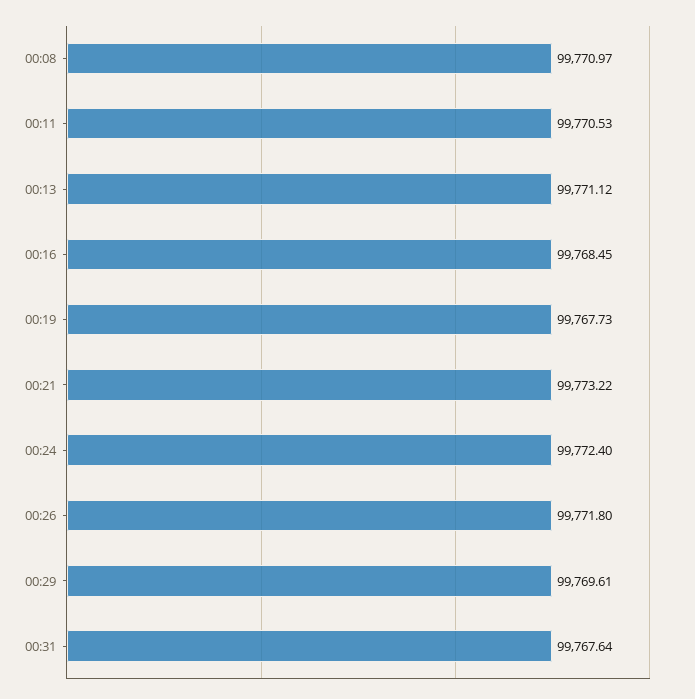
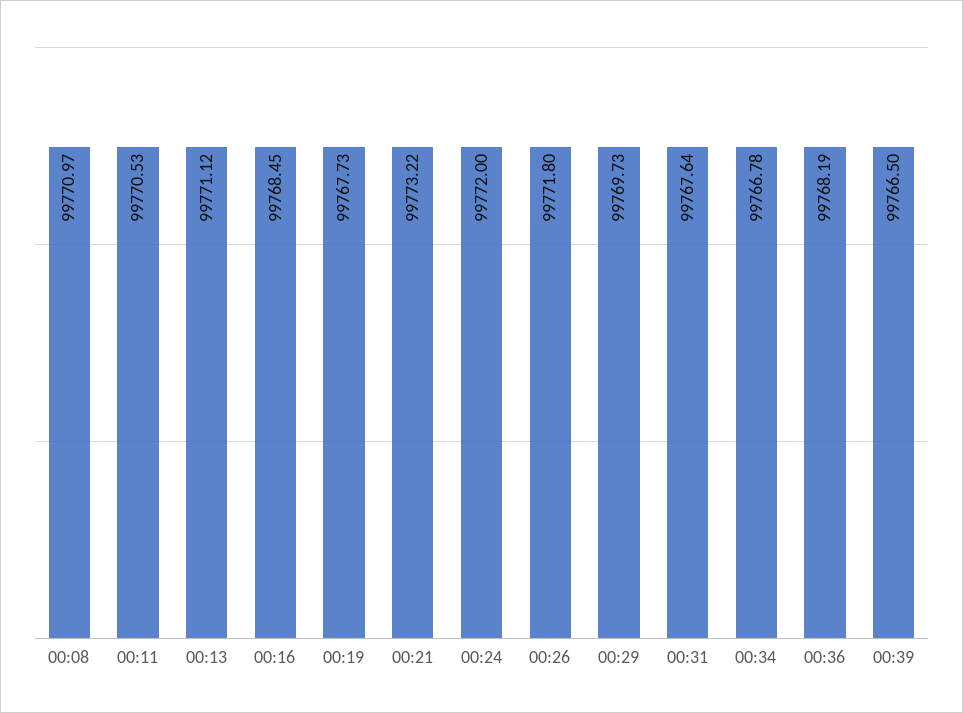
00:24: 99772.4 -> 99772
00:29: 99769.61 -> 99769.73
00:34: none -> 99766.78
00:36: none -> 99768.19
00:39: none -> 99766.5

